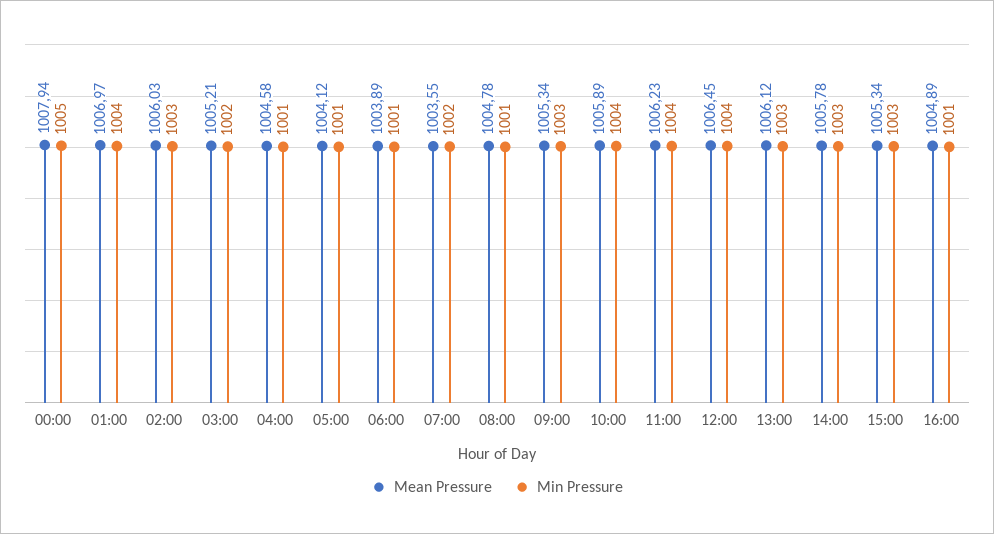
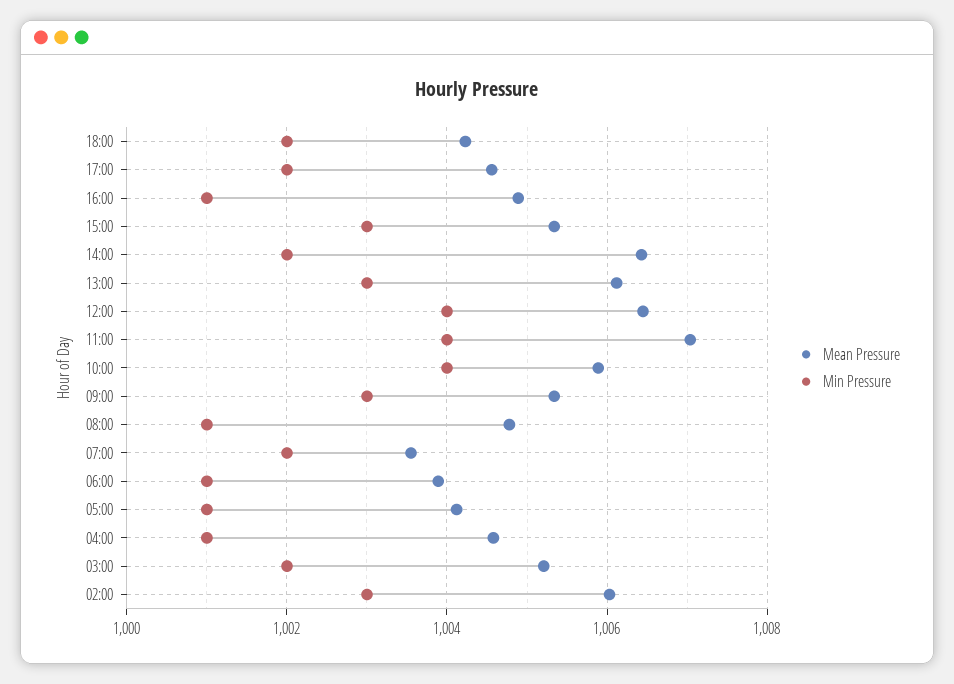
Mean Pressure, 00:00: 1007.94 -> none
Min Pressure, 00:00: 1005 -> none
Mean Pressure, 01:00: 1006.97 -> none
Min Pressure, 01:00: 1004 -> none
Mean Pressure, 11:00: 1006.23 -> 1007
Mean Pressure, 14:00: 1005.78 -> 1006.4
Min Pressure, 14:00: 1003 -> 1002
Mean Pressure, 18:00: none -> 1004.2
Min Pressure, 18:00: none -> 1002
Mean Pressure, 17:00: none -> 1004.6
Min Pressure, 17:00: none -> 1002

